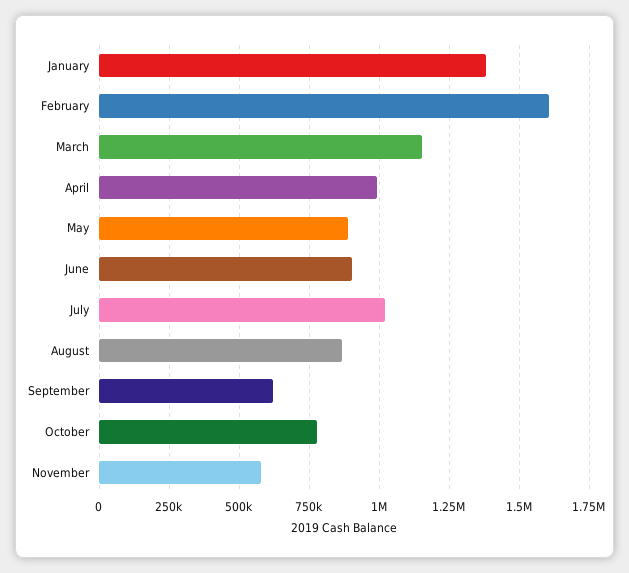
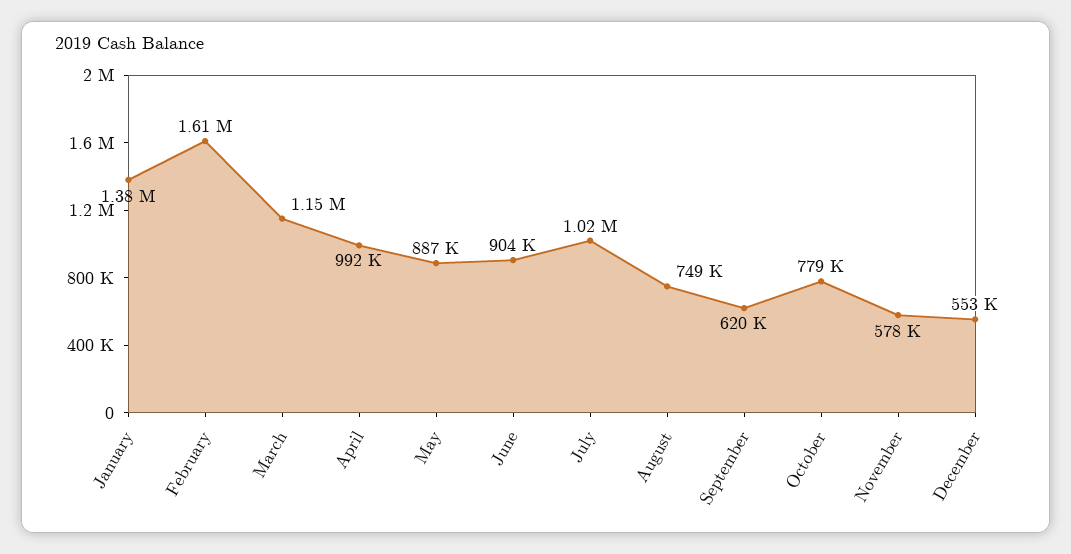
August: 875000 -> 749000
December: none -> 553000

